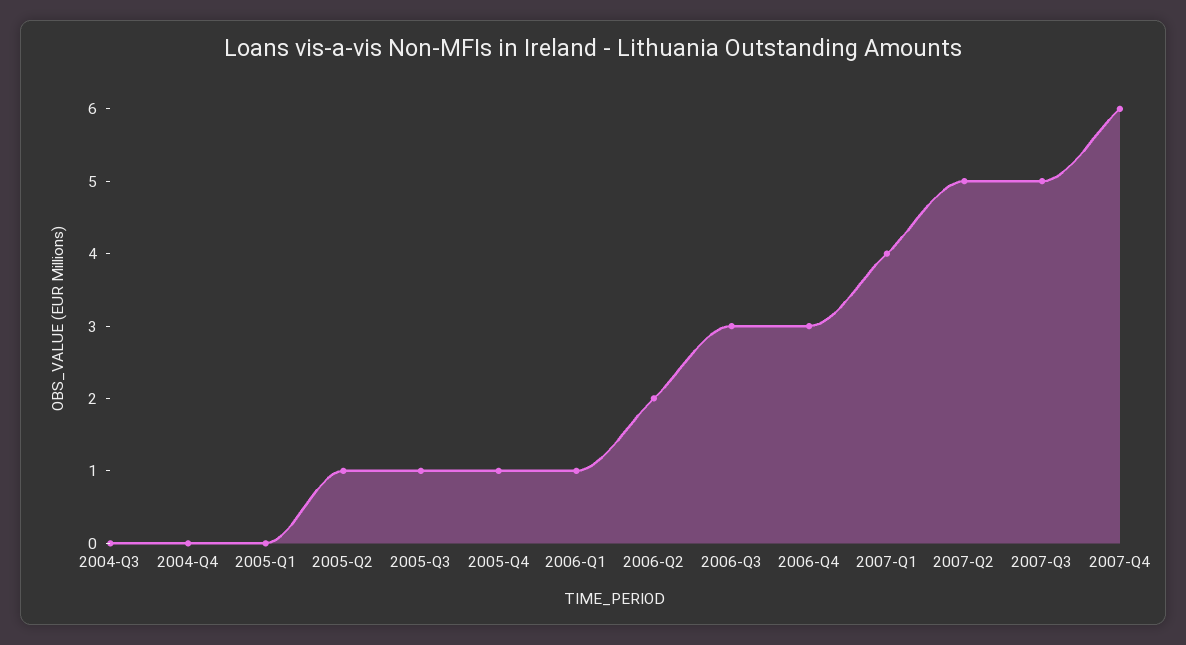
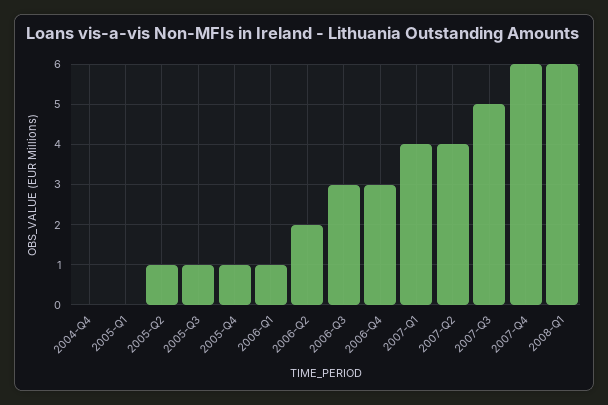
2004-Q3: 0 -> none
2007-Q2: 5 -> 4
2008-Q1: none -> 6

